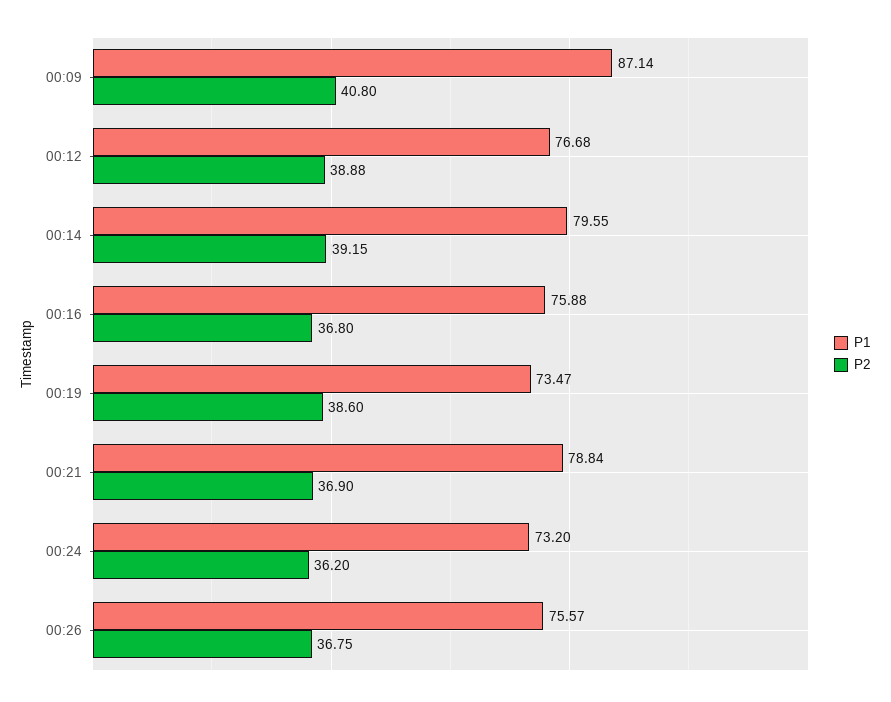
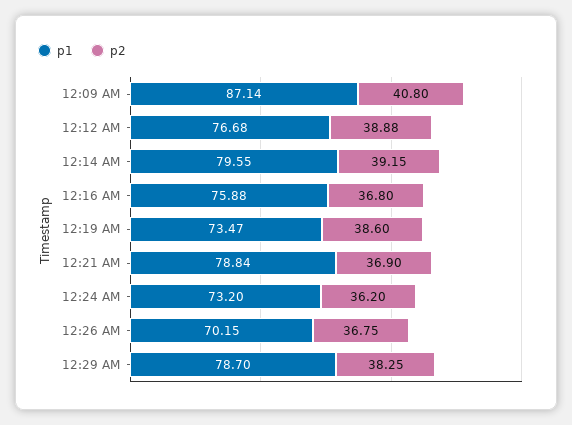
P1, 00:26: 75.57 -> 70.15
P1, 12:29 AM: none -> 78.7
P2, 12:29 AM: none -> 38.25

